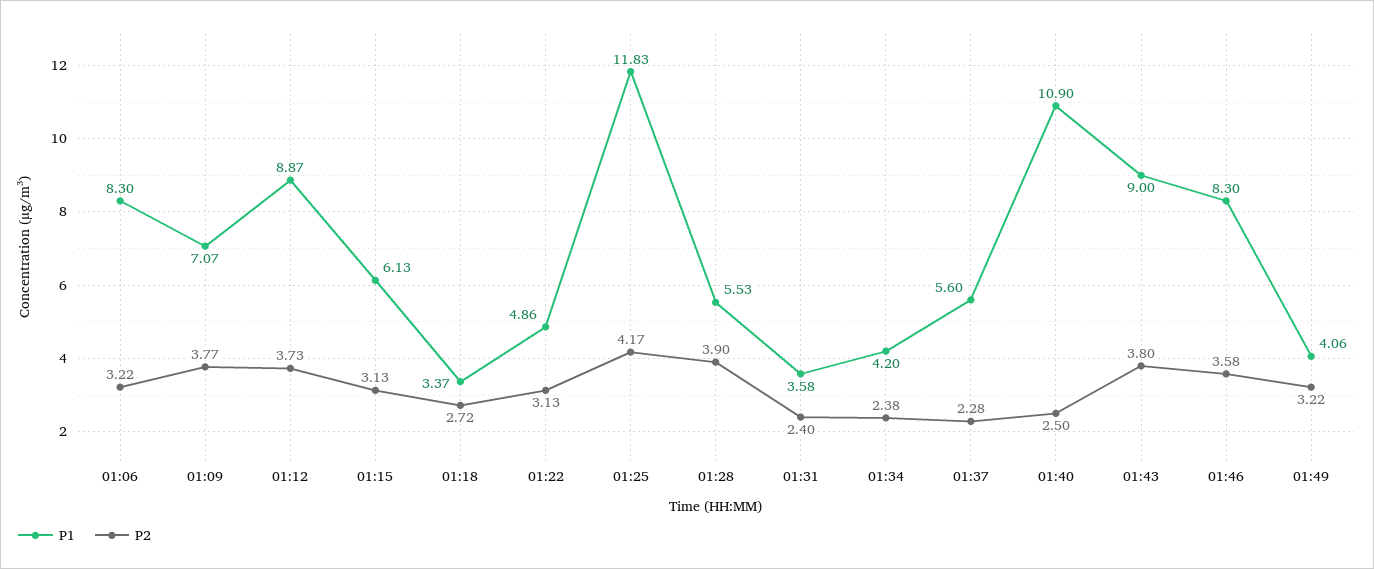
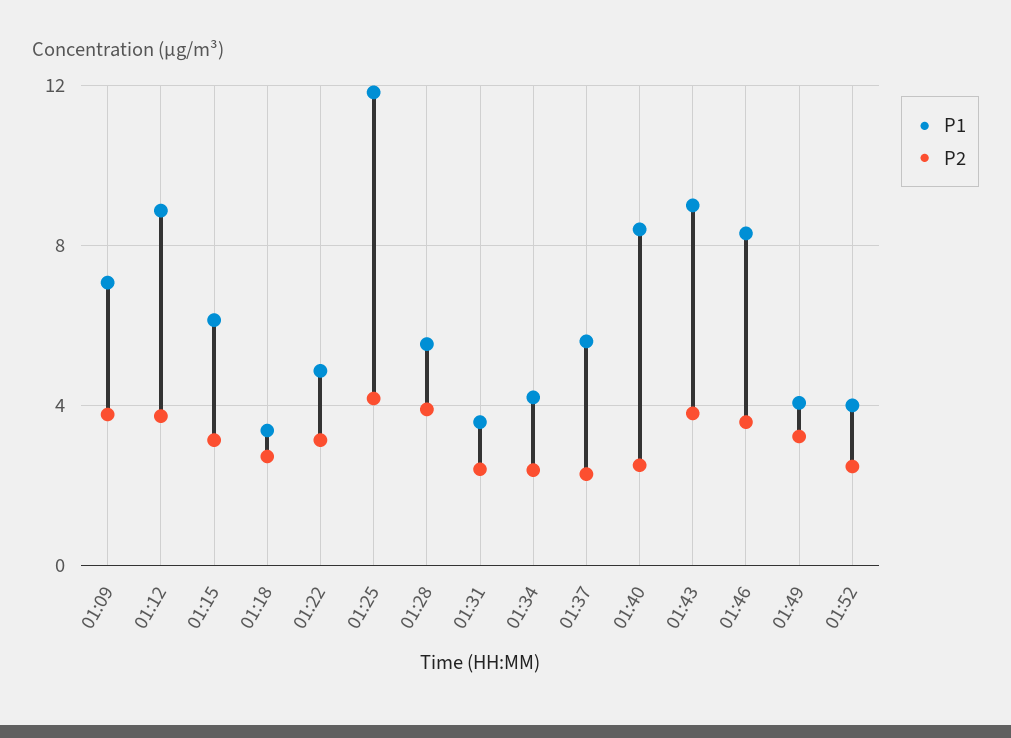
P1, 01:06: 8.3 -> none
P2, 01:06: 3.22 -> none
P1, 01:40: 10.9 -> 8.5
P1, 01:52: none -> 4
P2, 01:52: none -> 2.5

